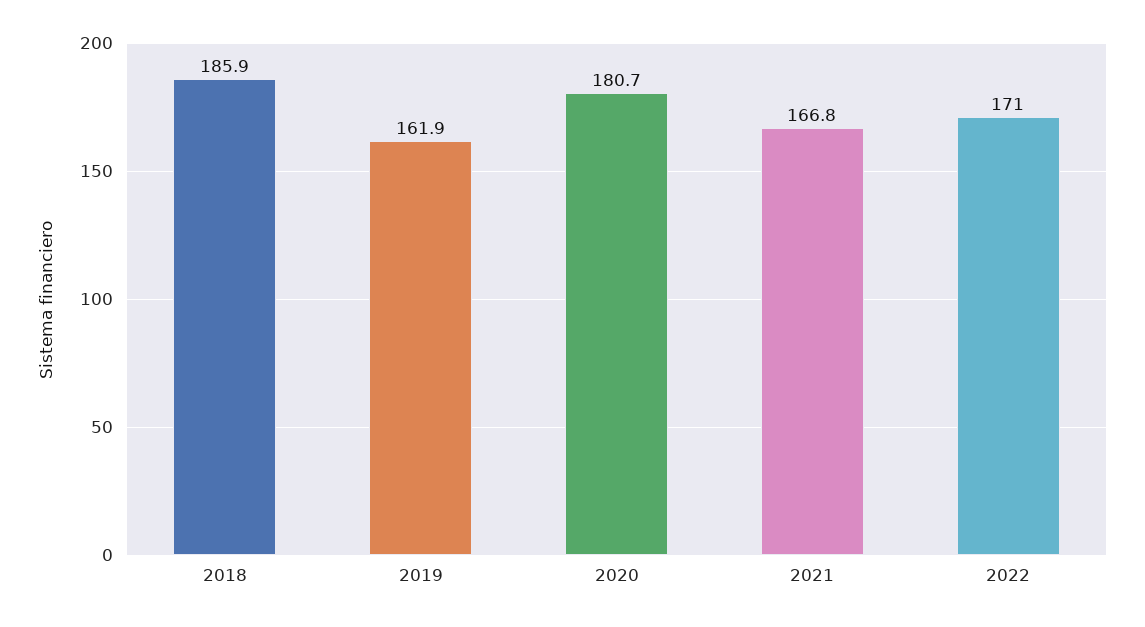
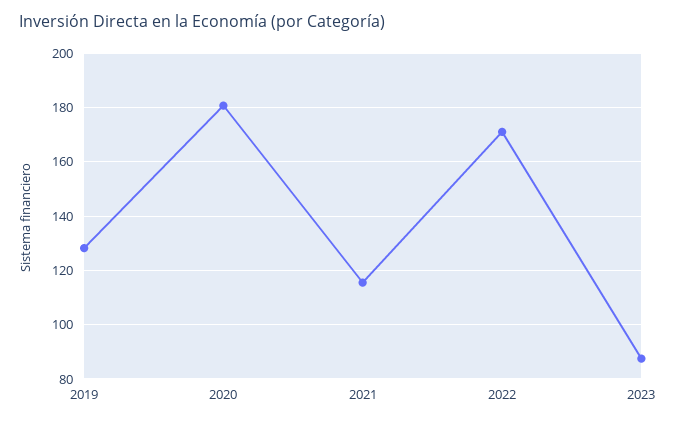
2018: 185.9 -> none
2019: 161.9 -> 127.5
2021: 166.8 -> 115
2023: none -> 87.5

